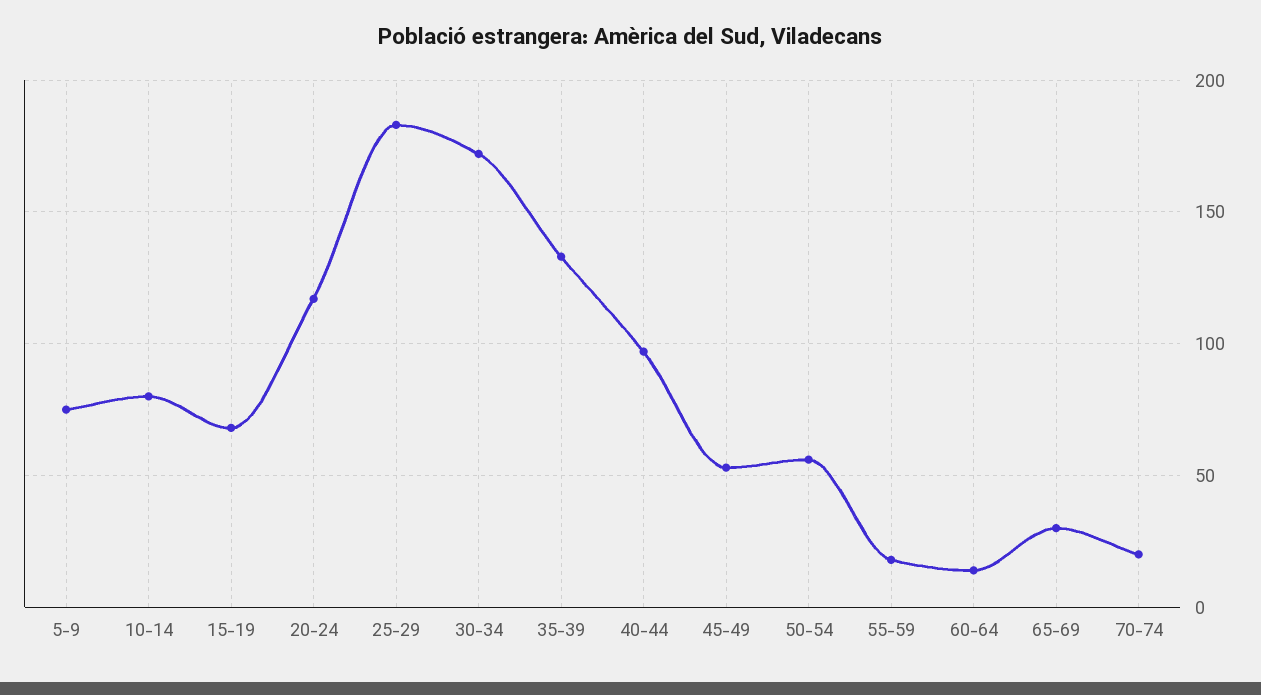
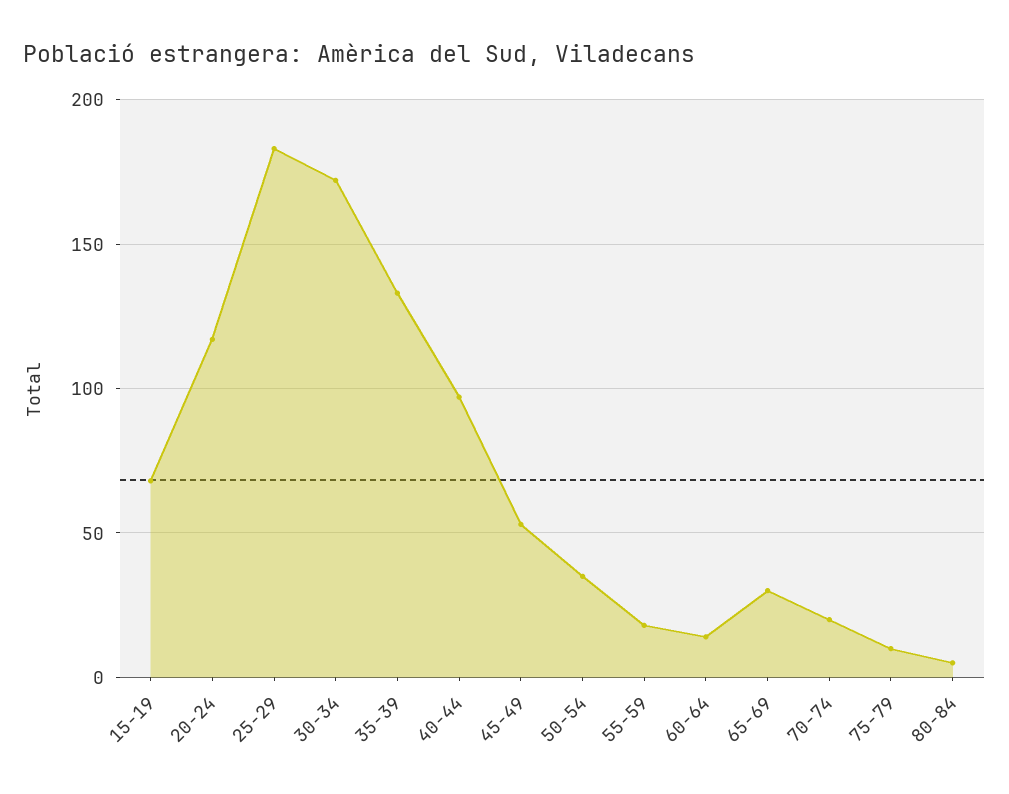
5-9: 75 -> none
10-14: 80 -> none
50-54: 55 -> 35
75-79: none -> 10
80-84: none -> 5

